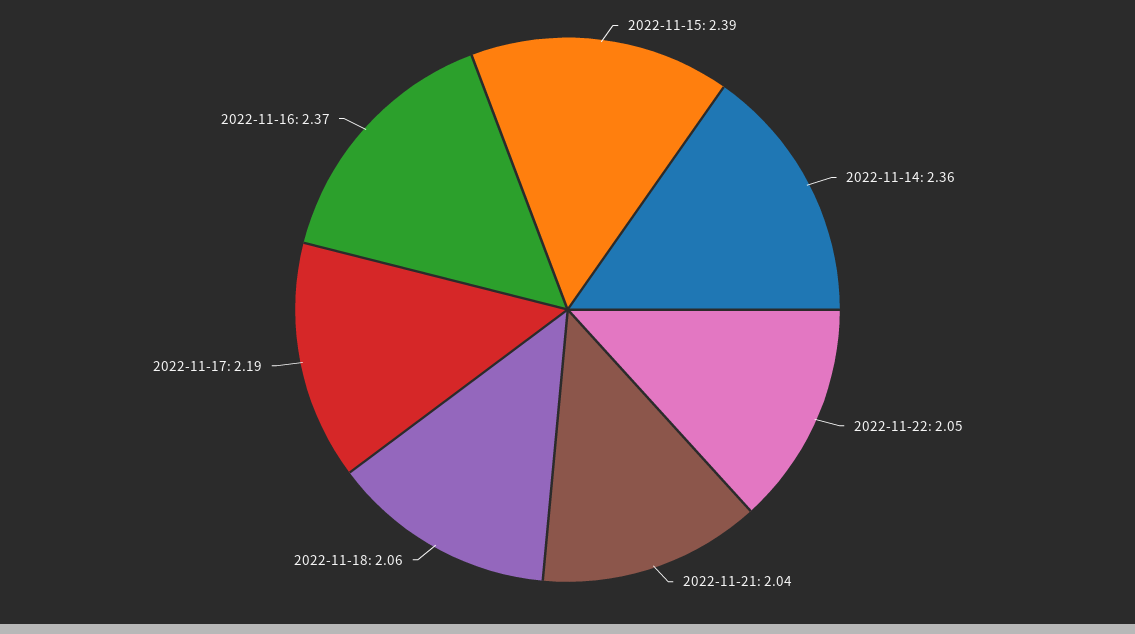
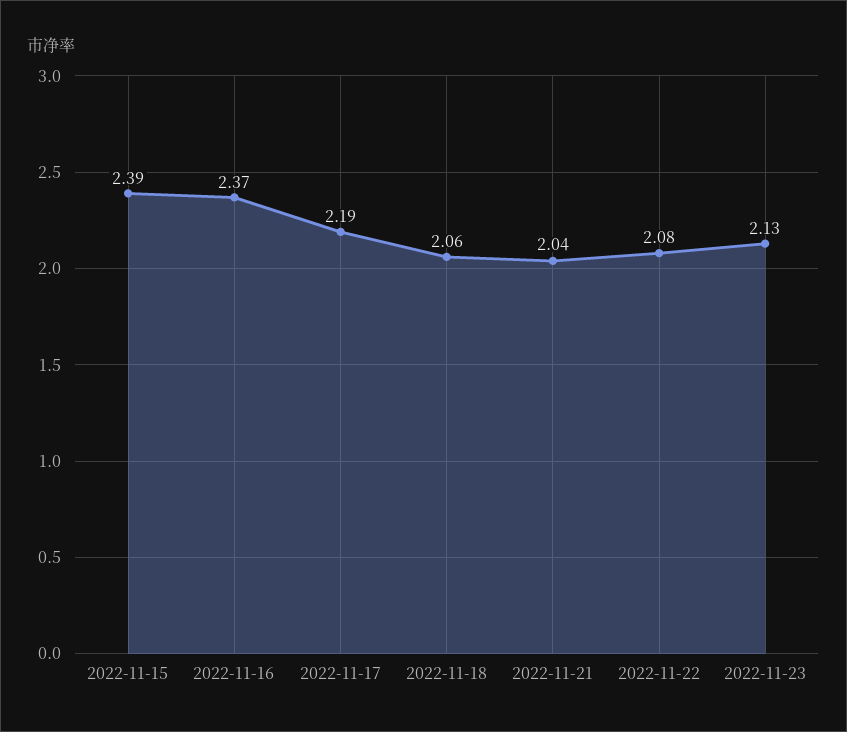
2022-11-14: 2.36 -> none
2022-11-22: 2.05 -> 2.08
2022-11-23: none -> 2.13

